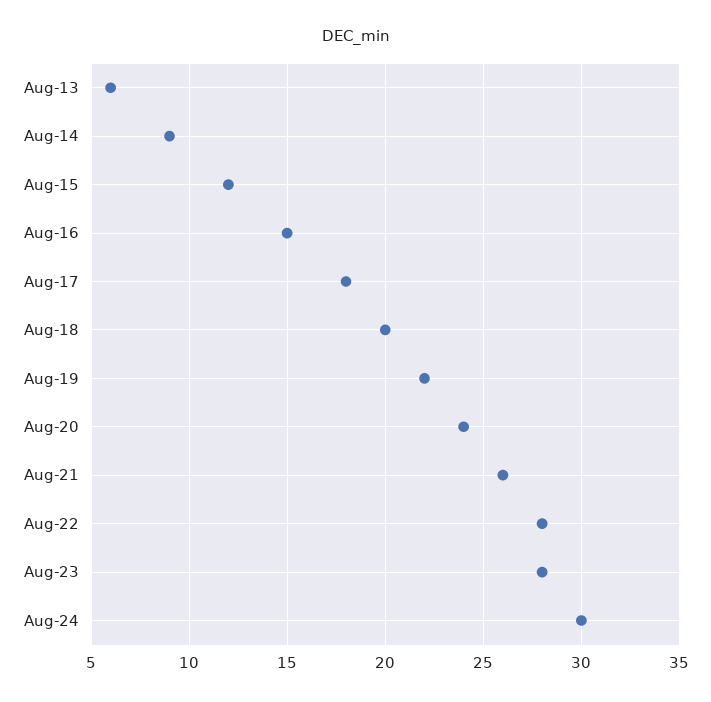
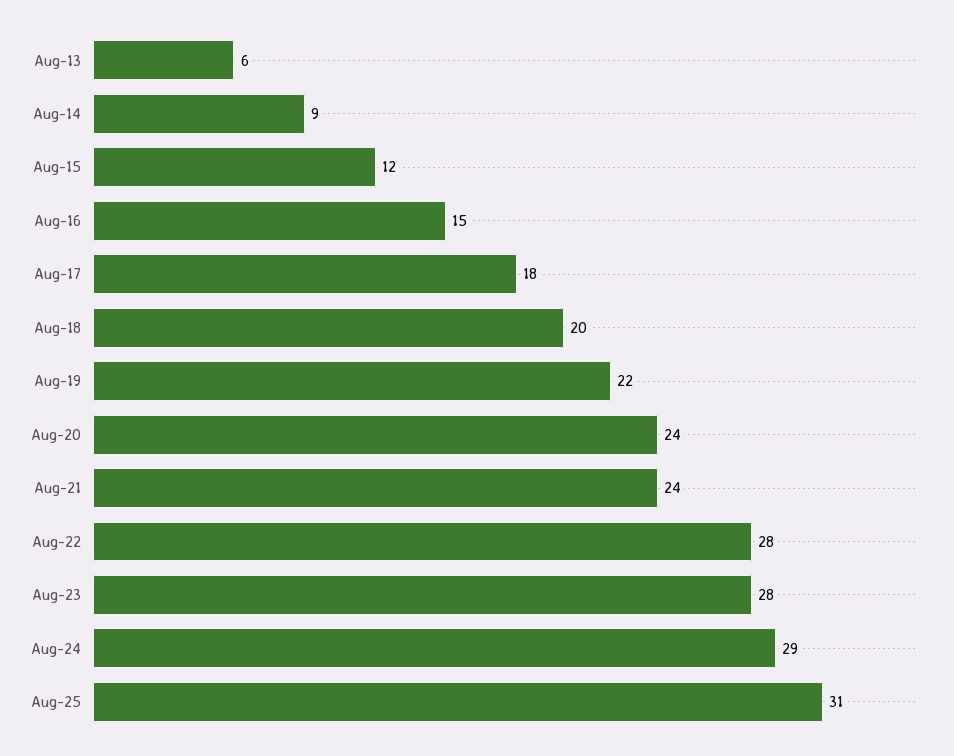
Aug-21: 26 -> 24
Aug-24: 30 -> 29
Aug-25: none -> 31

